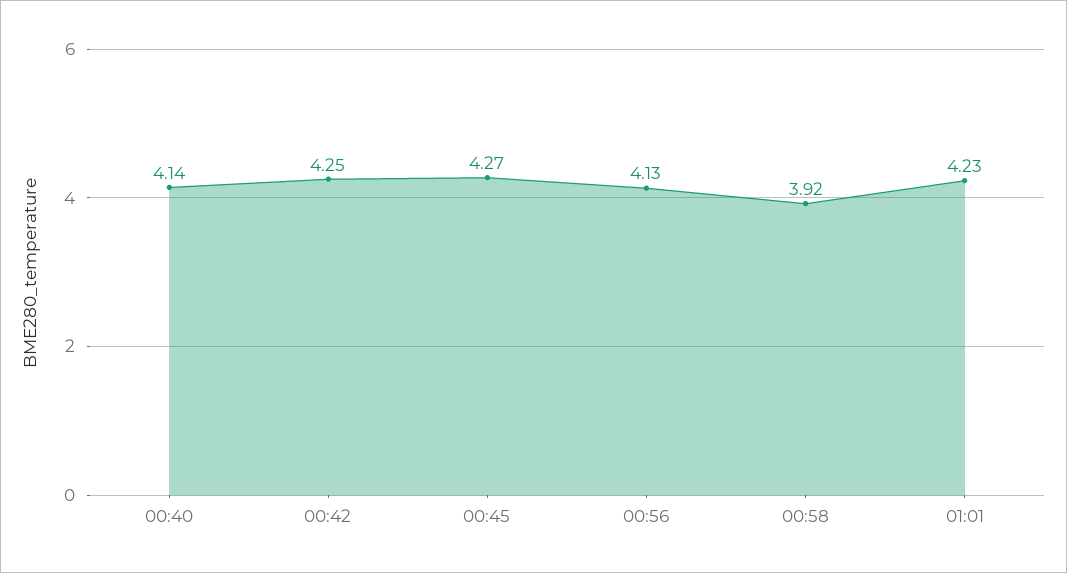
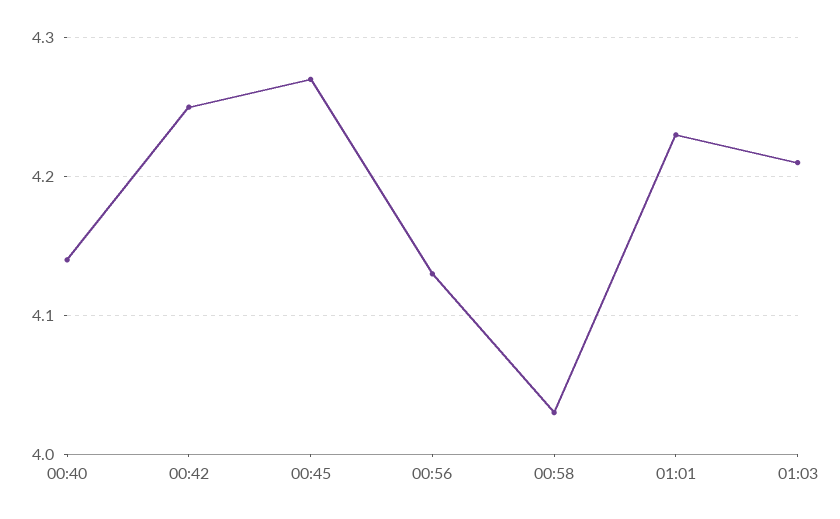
00:58: 3.92 -> 4.03
01:03: none -> 4.21

